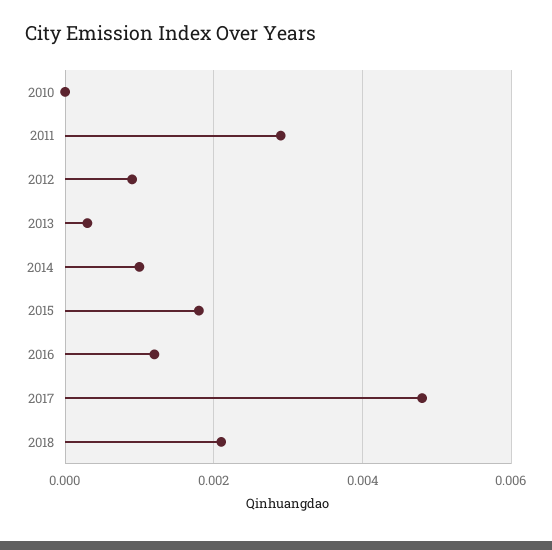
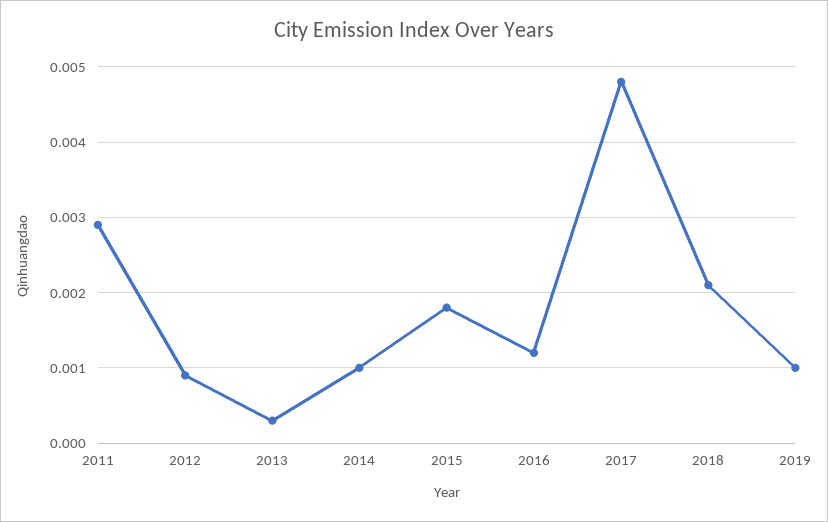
2010: 0 -> none
2019: none -> 0.001

